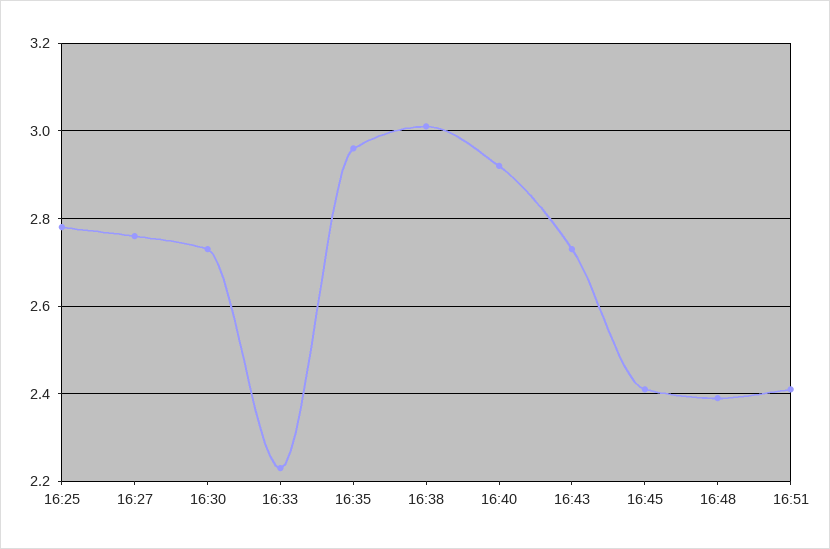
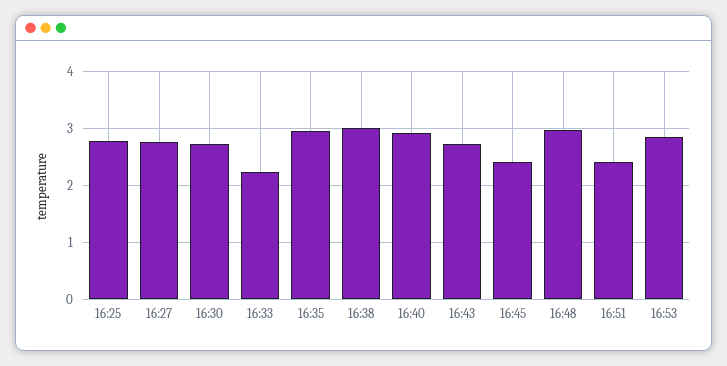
16:48: 2.4 -> 3
16:53: none -> 2.8

